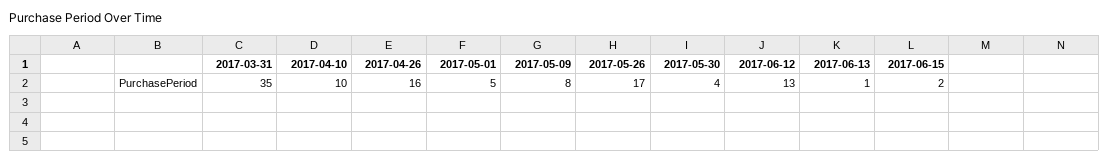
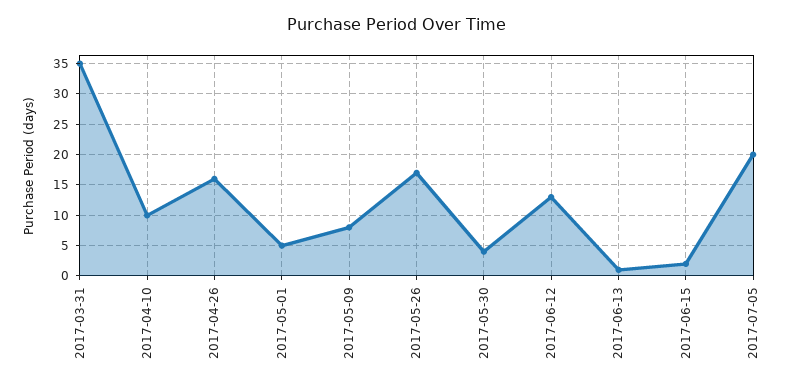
2017-07-05: none -> 20

